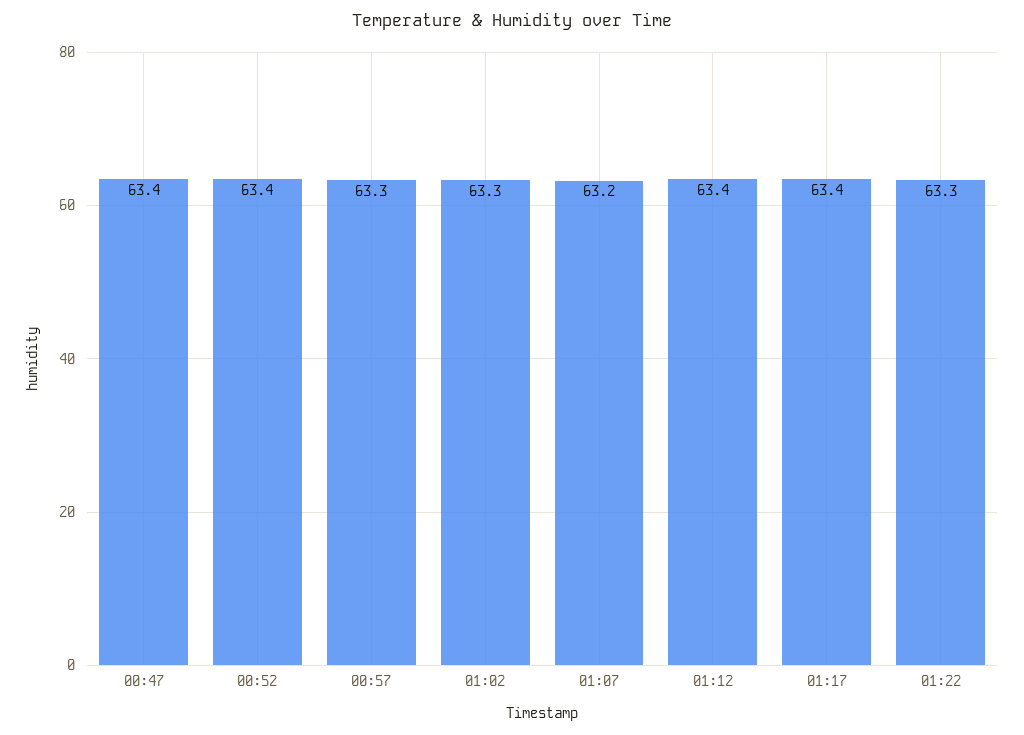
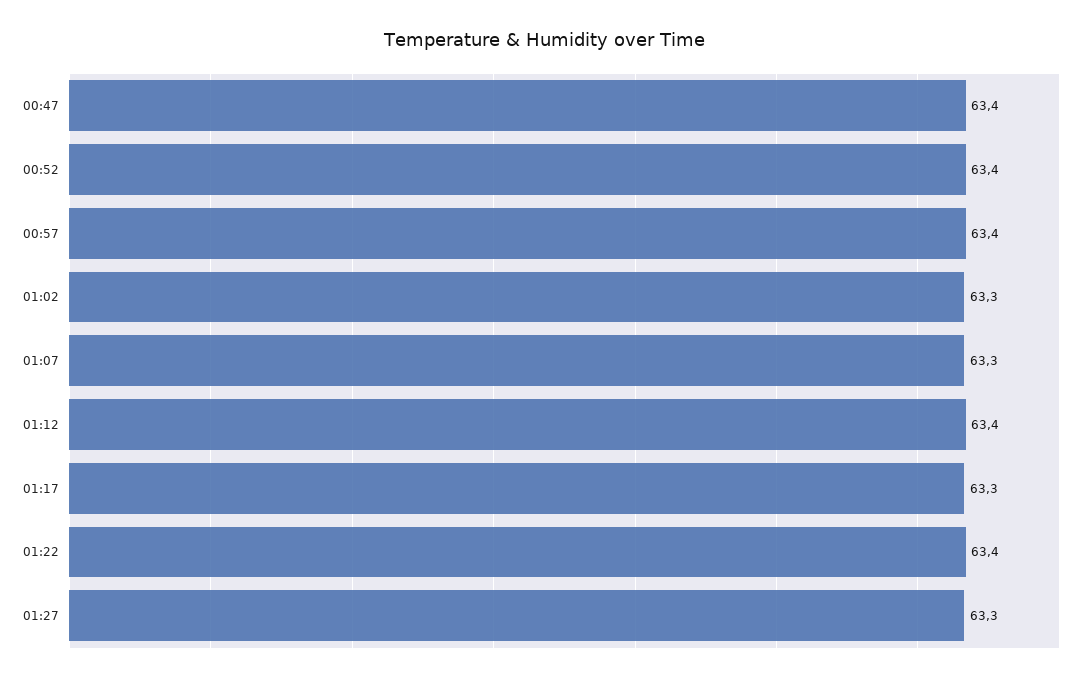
00:57: 63.3 -> 63.4
01:07: 63.2 -> 63.3
01:17: 63.4 -> 63.3
01:22: 63.3 -> 63.4
01:27: none -> 63.3

